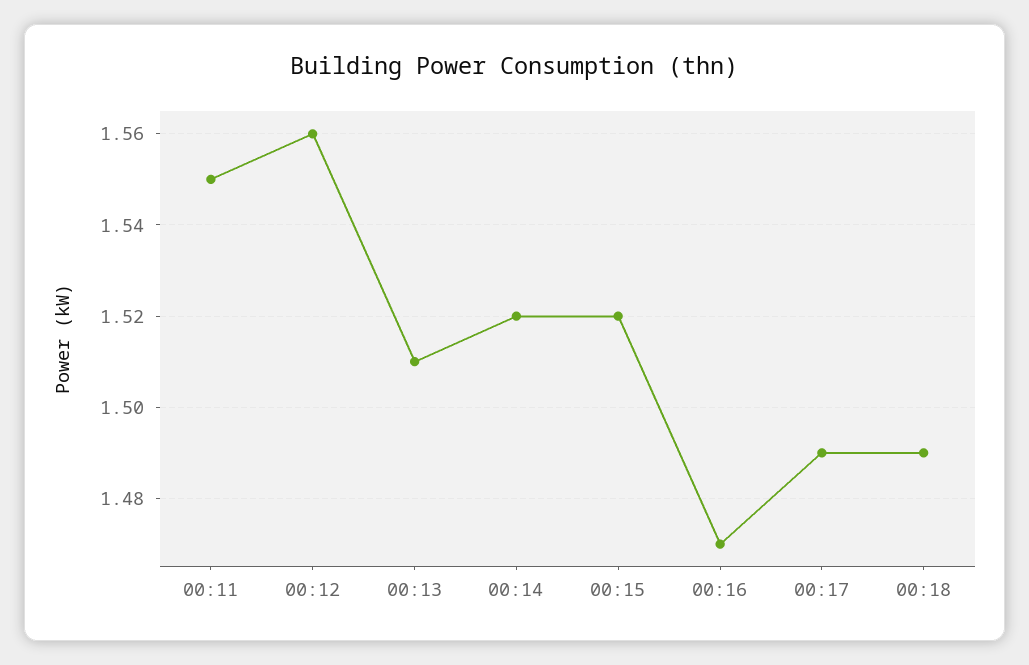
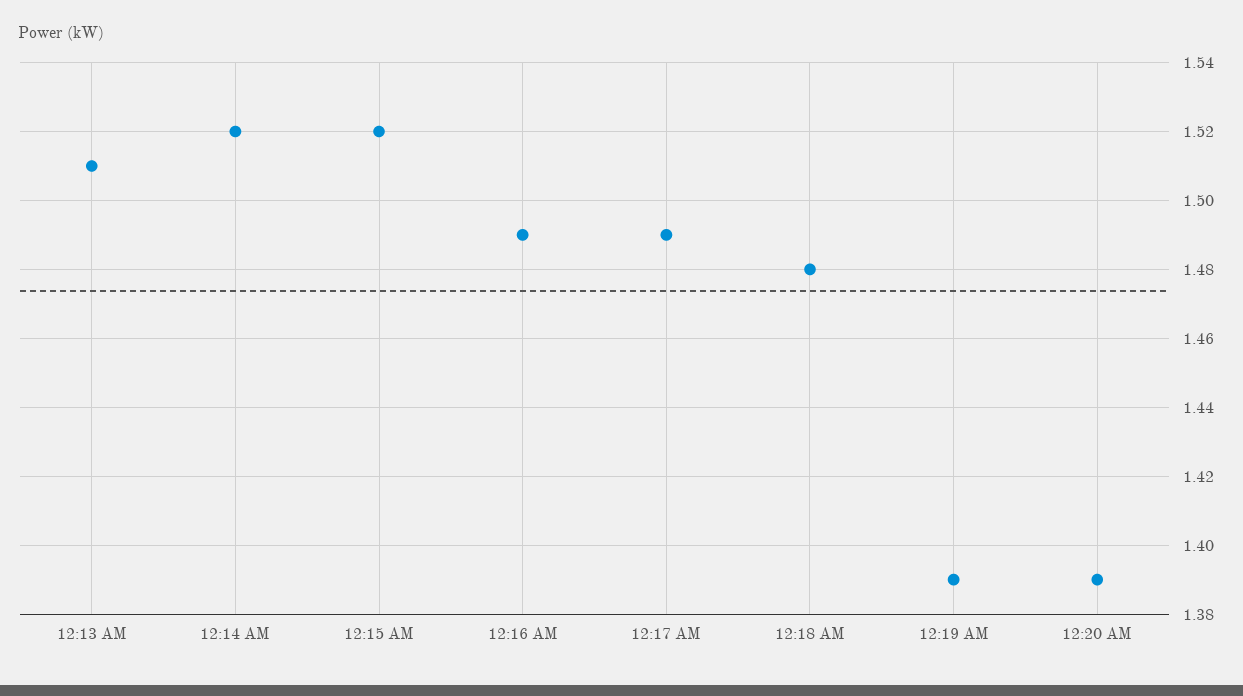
00:11: 1.55 -> none
00:12: 1.56 -> none
00:16: 1.47 -> 1.49
00:18: 1.49 -> 1.48
12:19 AM: none -> 1.39
12:20 AM: none -> 1.39

